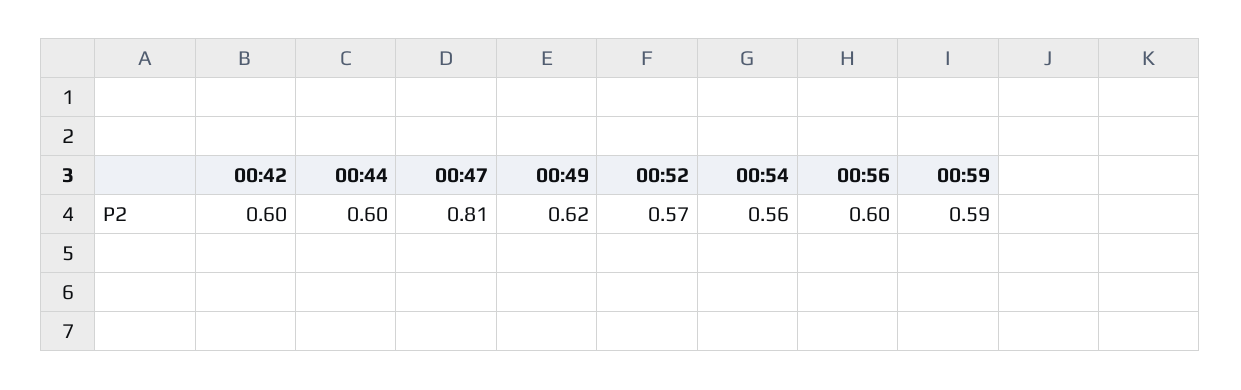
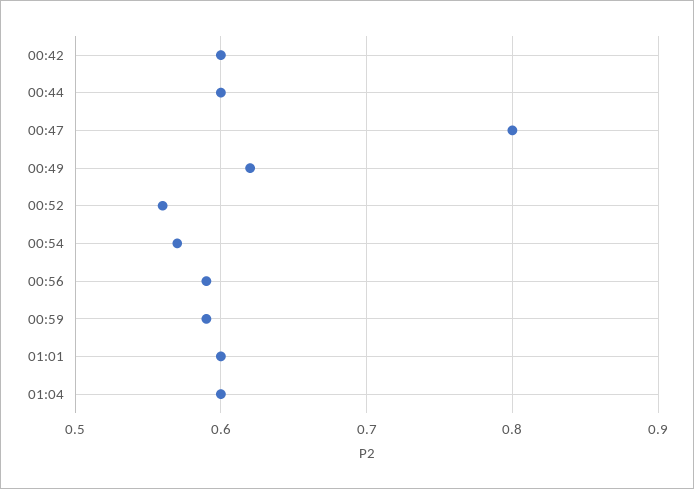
00:47: 0.81 -> 0.8
00:52: 0.57 -> 0.56
00:54: 0.56 -> 0.57
00:56: 0.6 -> 0.59
01:01: none -> 0.6
01:04: none -> 0.6

